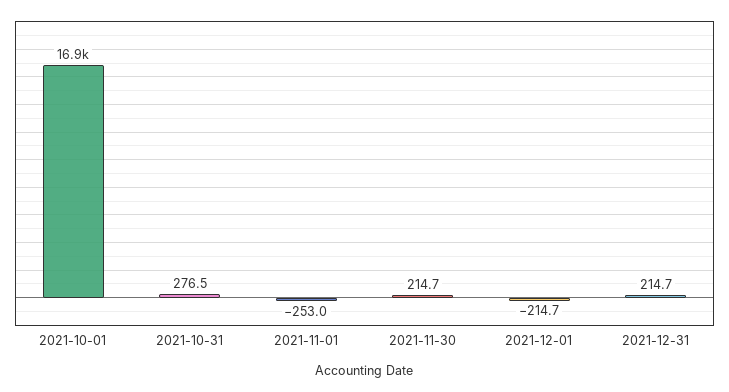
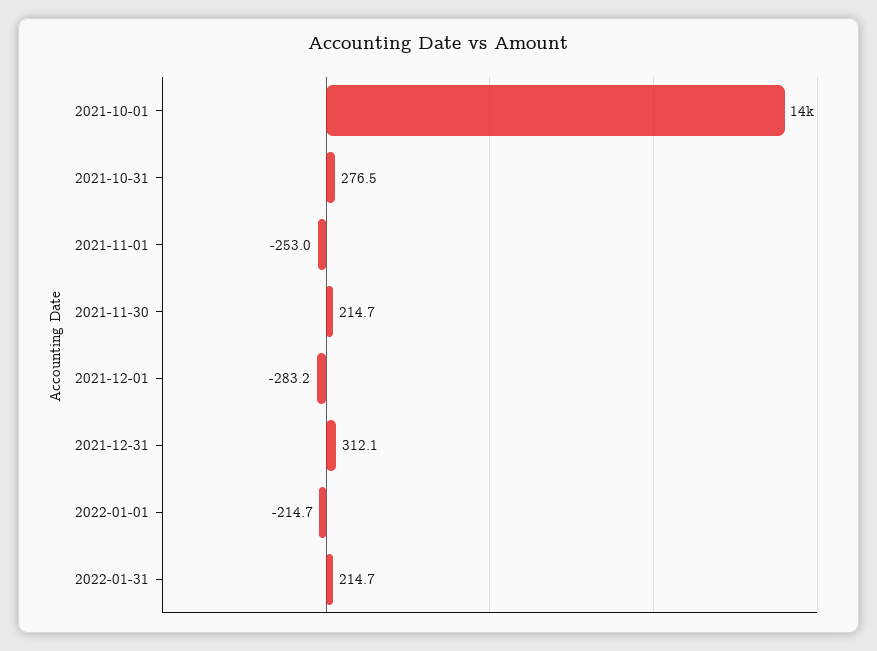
2021-10-01: 16900 -> 14000
2021-12-01: -214.7 -> -283.2
2021-12-31: 214.7 -> 312.1
2022-01-01: none -> -214.7
2022-01-31: none -> 214.7

